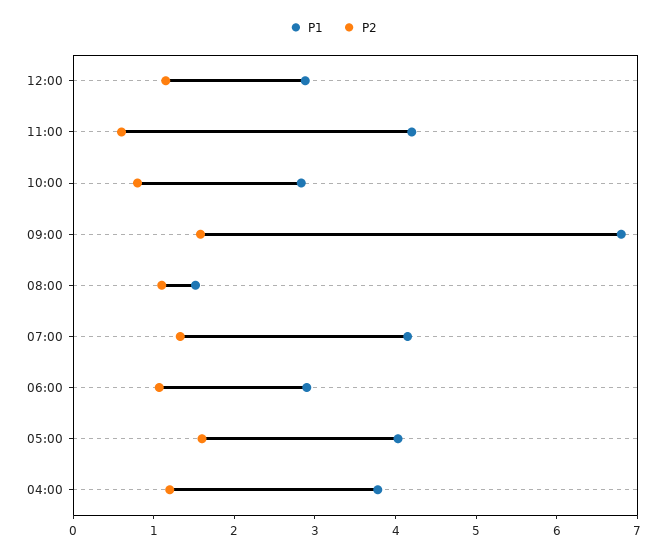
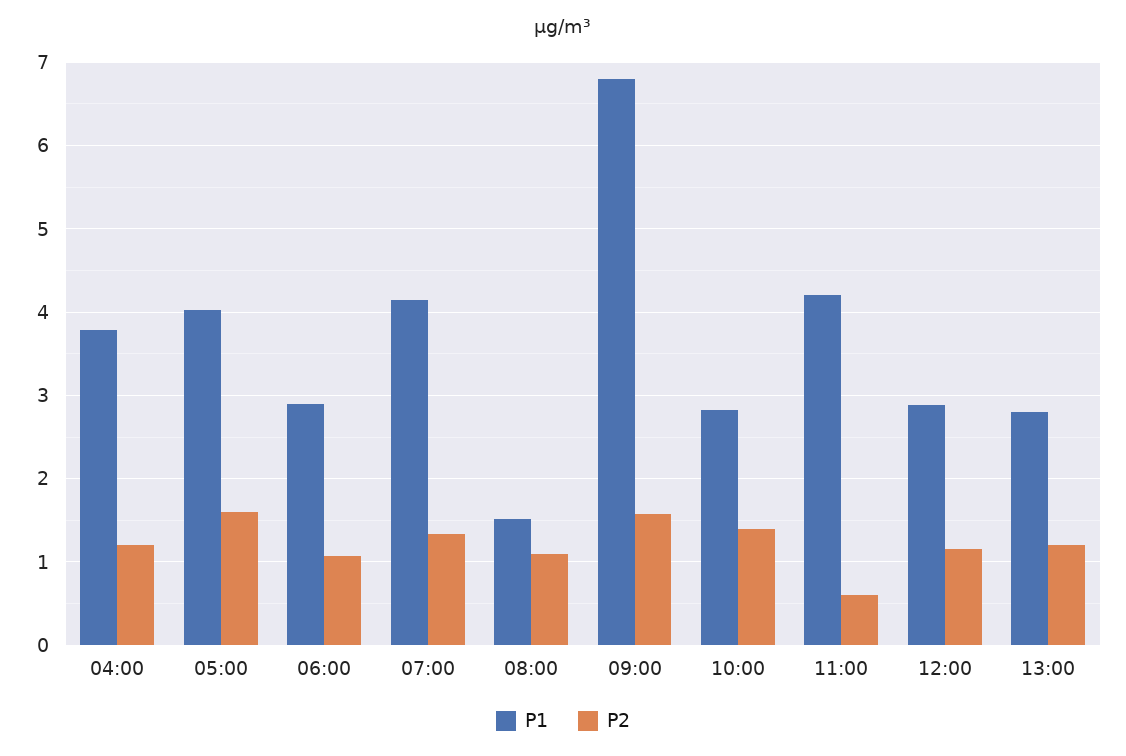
P2, 10:00: 0.8 -> 1.4
P1, 13:00: none -> 2.8
P2, 13:00: none -> 1.2

